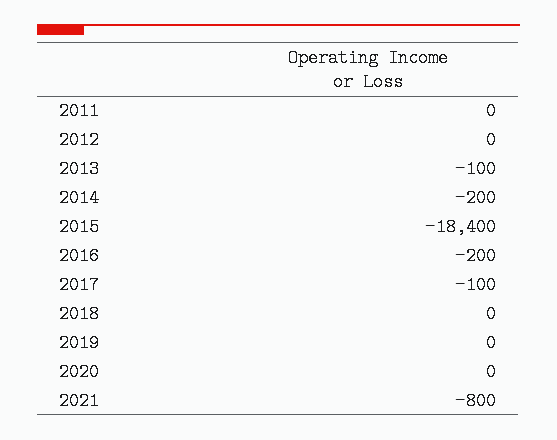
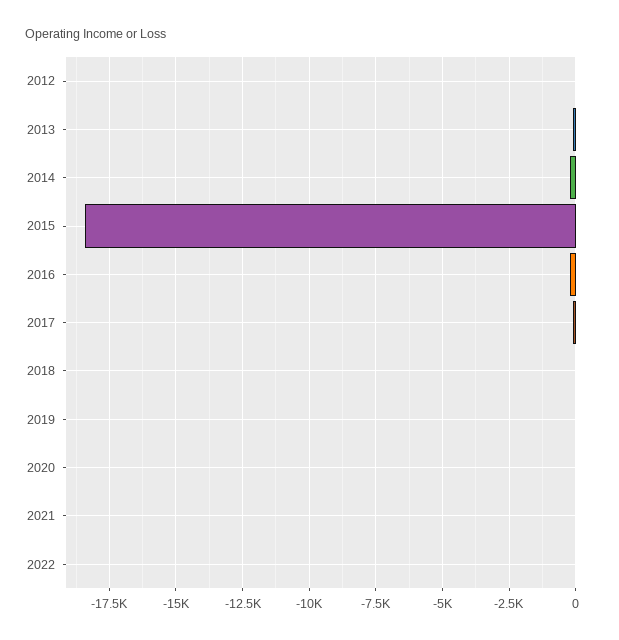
2011: 0 -> none
2021: -800 -> 0
2022: none -> 0

